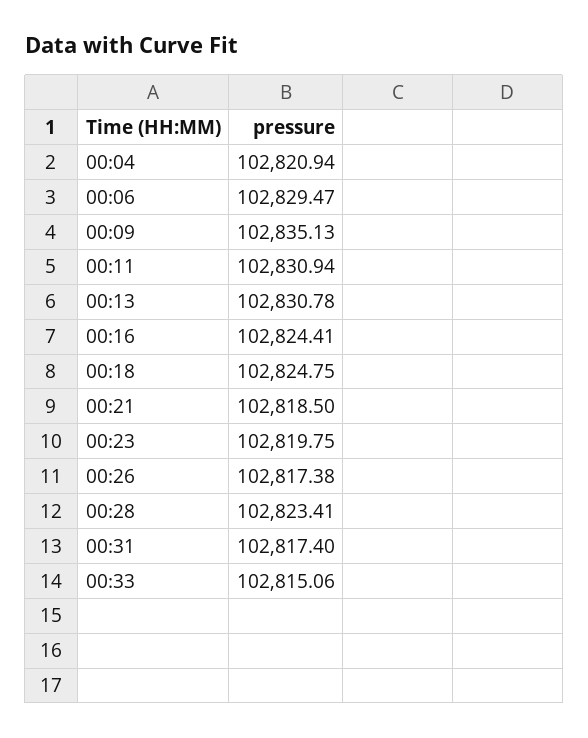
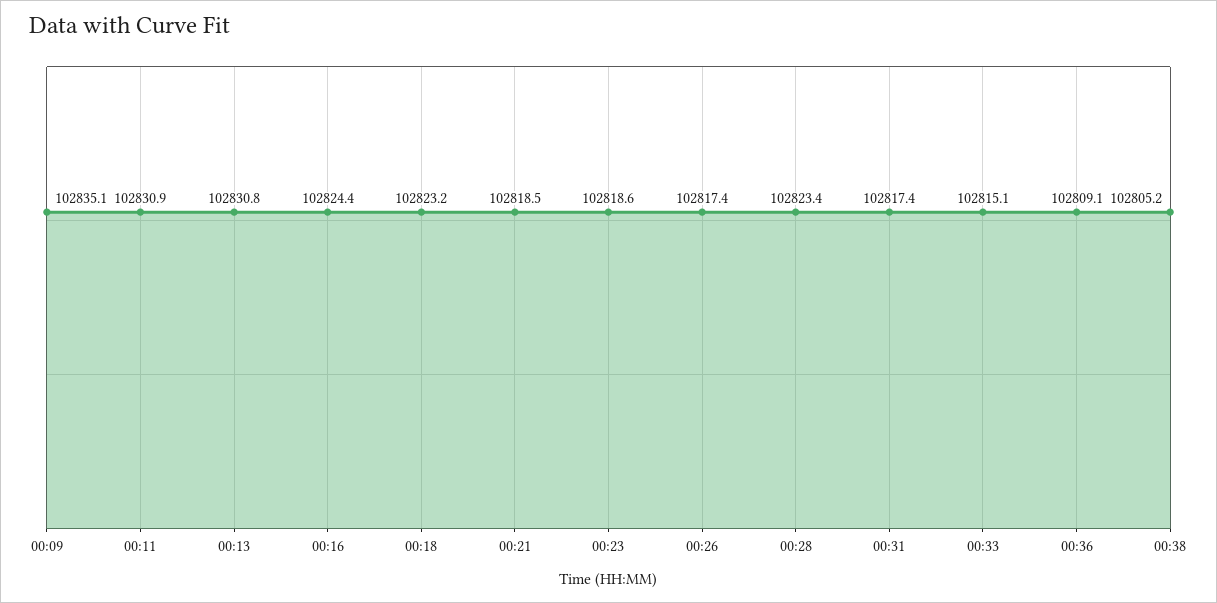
00:04: 102820.94 -> none
00:06: 102829.47 -> none
00:18: 102824.75 -> 102823.2
00:23: 102819.75 -> 102818.6
00:36: none -> 102809.1
00:38: none -> 102805.2

